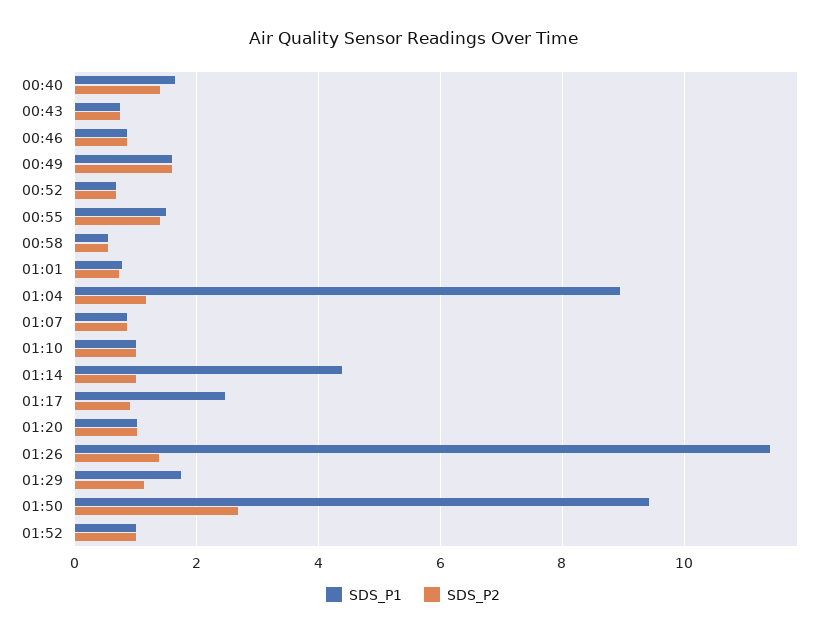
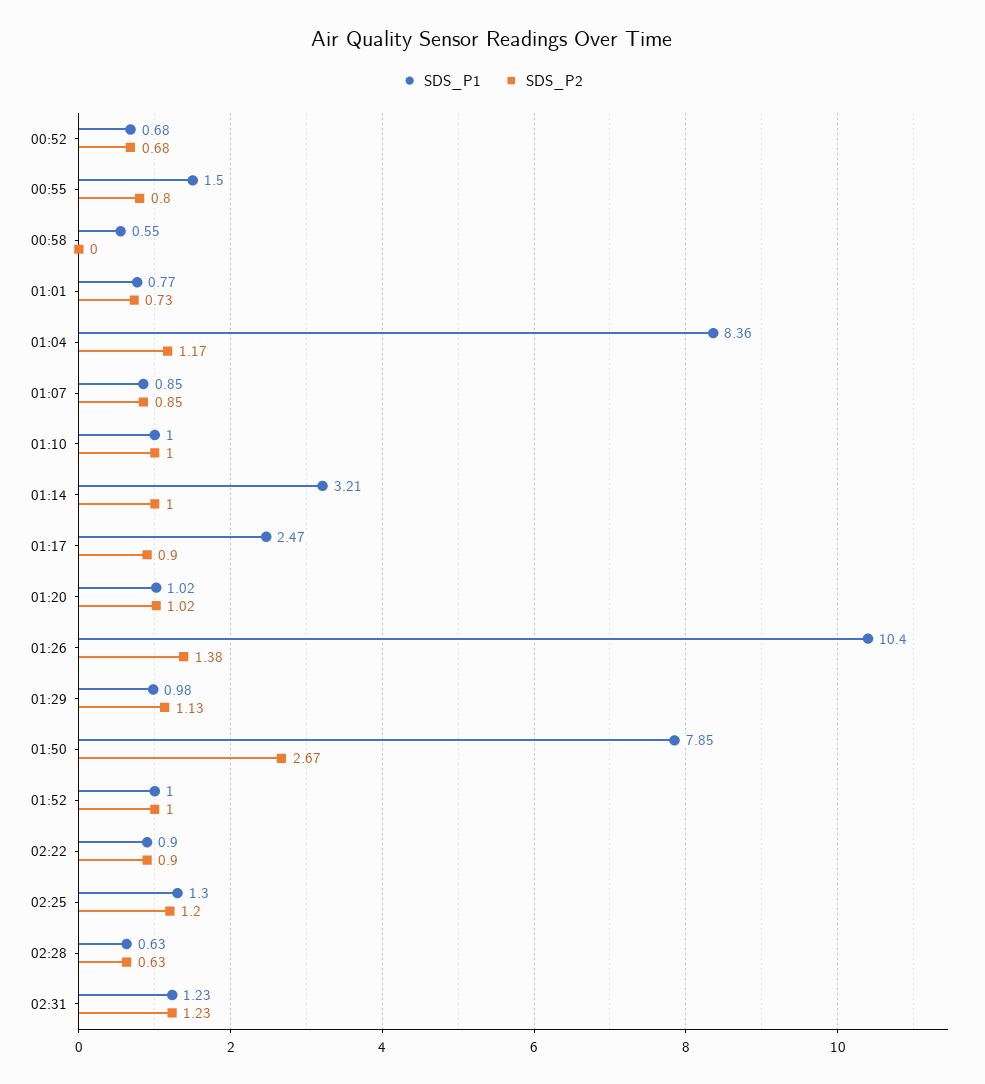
SDS_P1, 00:40: 1.6 -> none
SDS_P2, 00:40: 1.4 -> none
SDS_P1, 00:43: 0.8 -> none
SDS_P2, 00:43: 0.8 -> none
SDS_P1, 00:46: 0.8 -> none
SDS_P2, 00:46: 0.8 -> none
SDS_P1, 00:49: 1.6 -> none
SDS_P2, 00:49: 1.6 -> none
SDS_P2, 00:55: 1.4 -> 0.8
SDS_P2, 00:58: 0.6 -> 0
SDS_P1, 01:04: 9 -> 8.36
SDS_P1, 01:14: 4.4 -> 3.21
SDS_P1, 01:26: 11.4 -> 10.4
SDS_P1, 01:29: 1.8 -> 0.98
SDS_P1, 01:50: 9.4 -> 7.85
SDS_P1, 02:22: none -> 0.9
SDS_P2, 02:22: none -> 0.9
SDS_P1, 02:25: none -> 1.3
SDS_P2, 02:25: none -> 1.2
SDS_P1, 02:28: none -> 0.63
SDS_P2, 02:28: none -> 0.63
SDS_P1, 02:31: none -> 1.23
SDS_P2, 02:31: none -> 1.23

